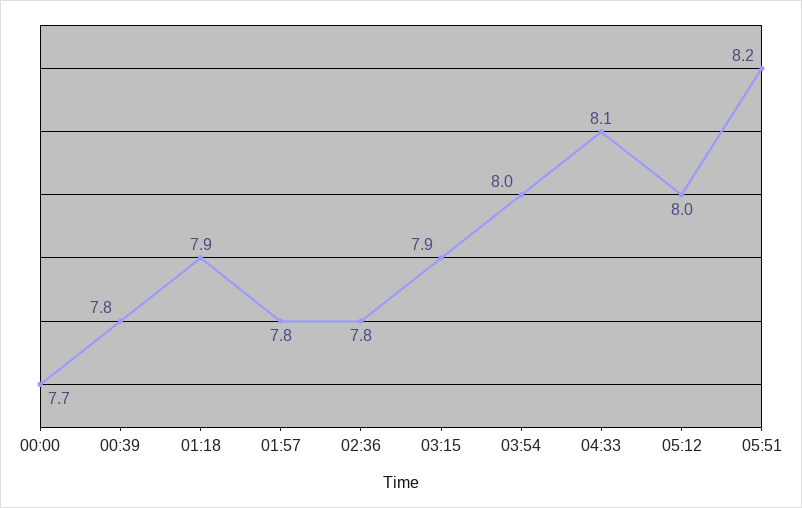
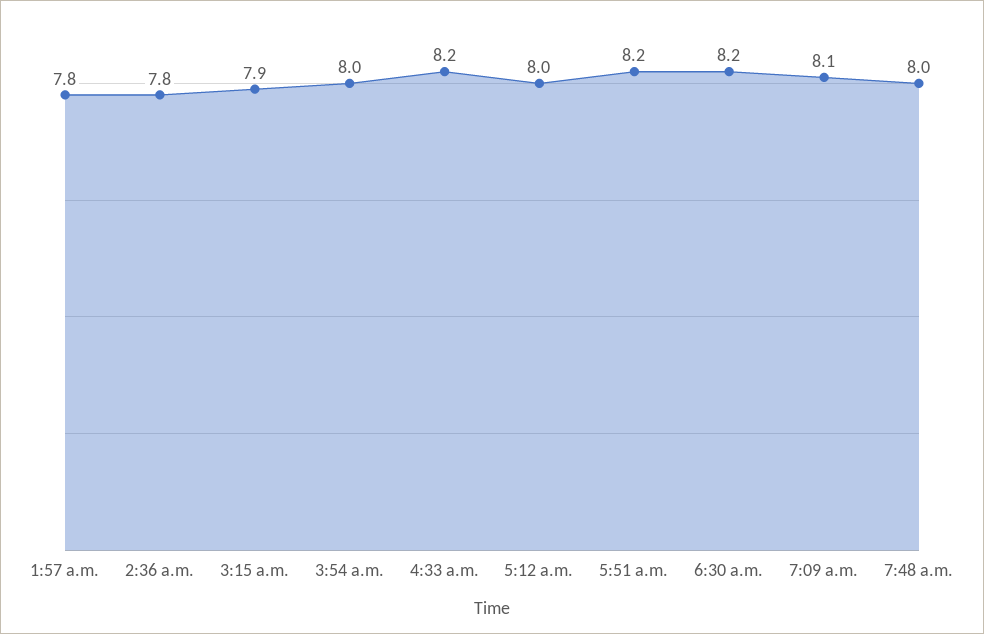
00:00: 7.7 -> none
00:39: 7.8 -> none
01:18: 7.9 -> none
04:33: 8.1 -> 8.2
6:30 a.m.: none -> 8.2
7:09 a.m.: none -> 8.1
7:48 a.m.: none -> 8

